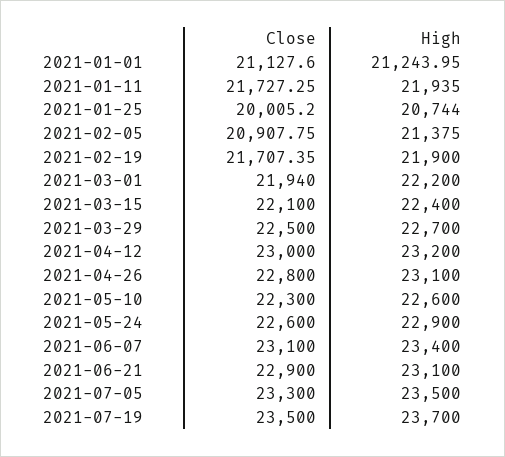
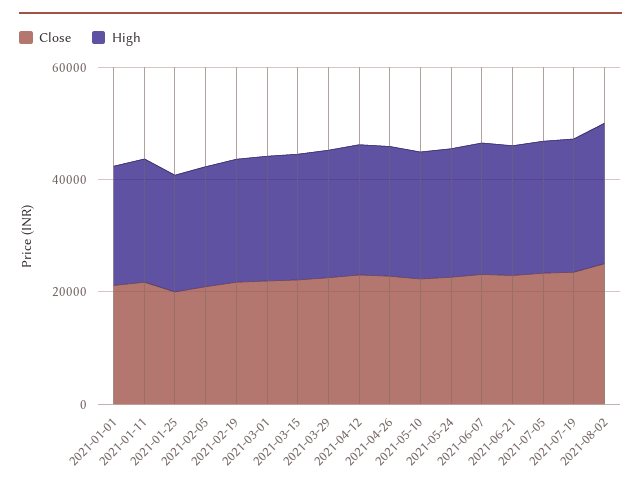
Close, 2021-08-02: none -> 25000
High, 2021-08-02: none -> 25000

